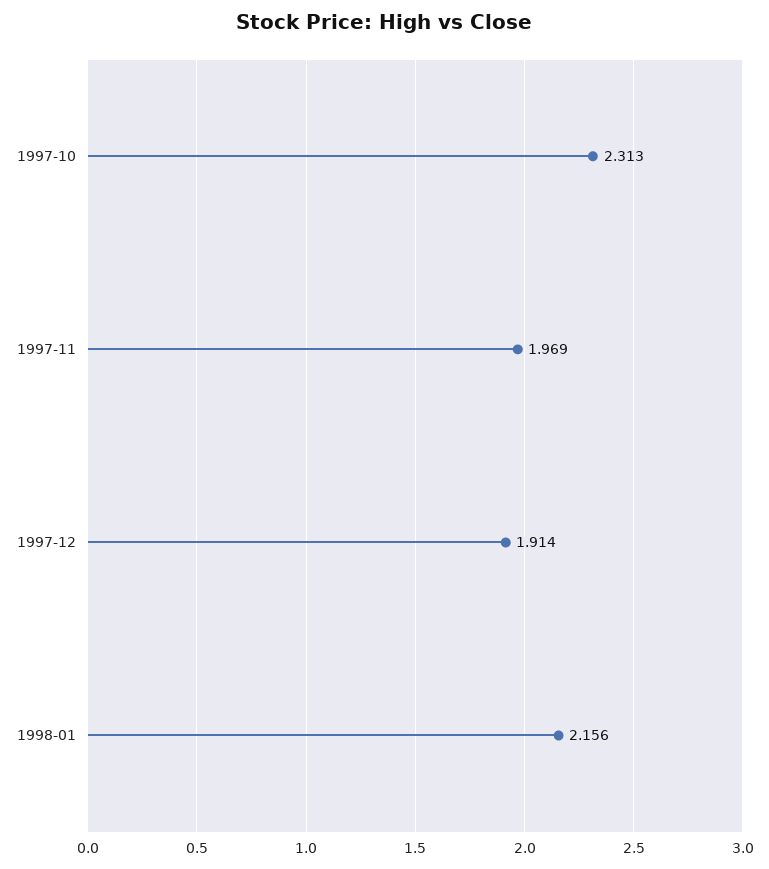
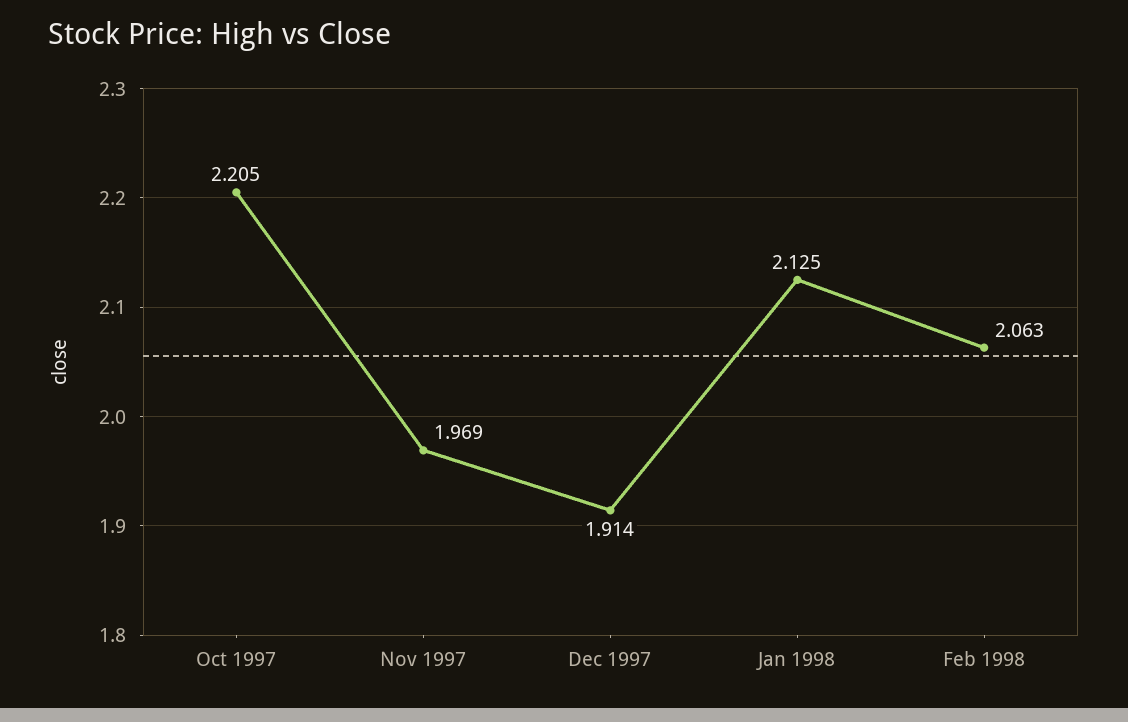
1997-10: 2.313 -> 2.205
1998-01: 2.156 -> 2.125
Feb 1998: none -> 2.063

